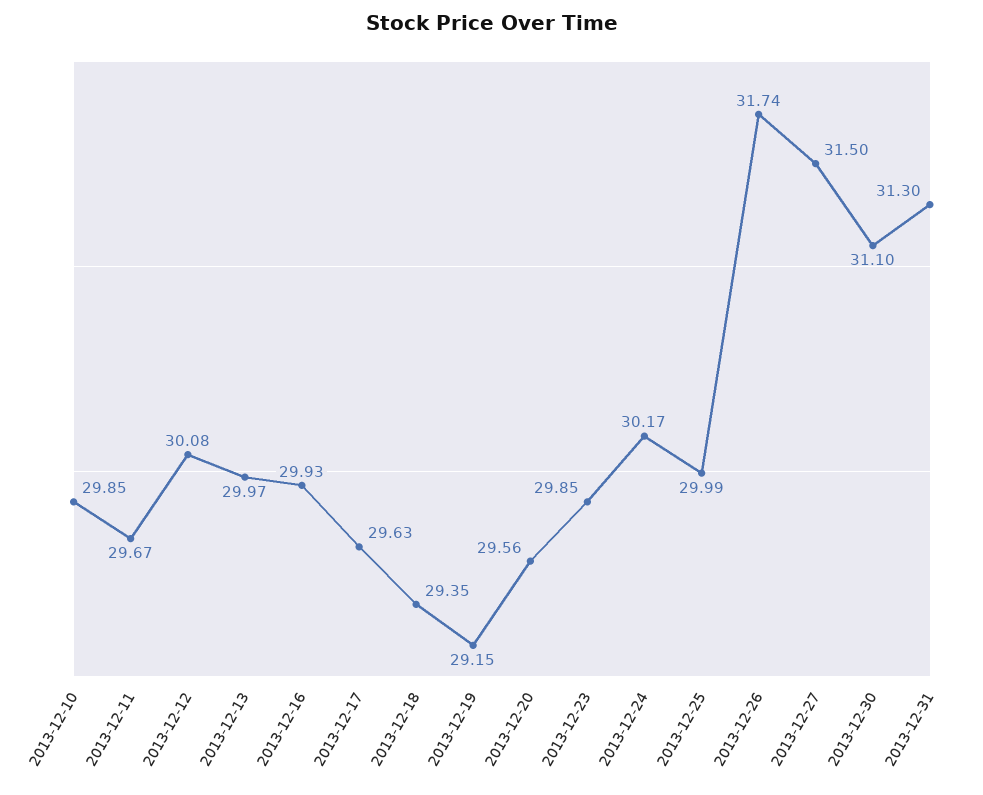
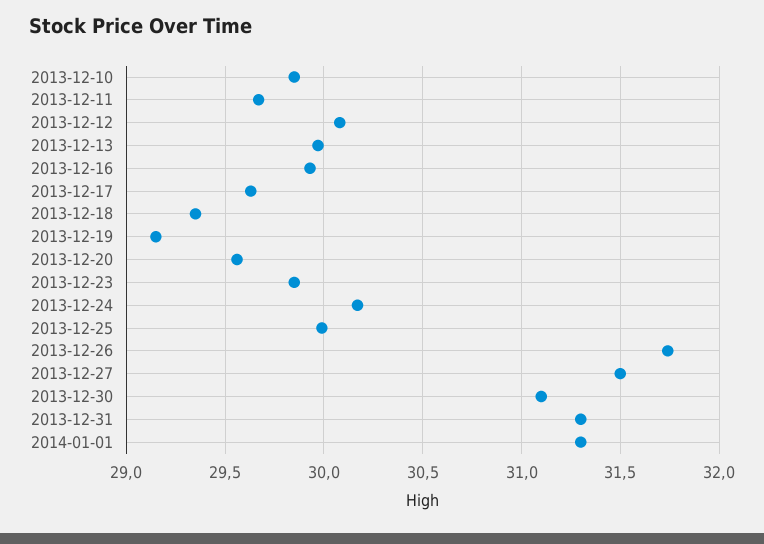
2014-01-01: none -> 31.3

